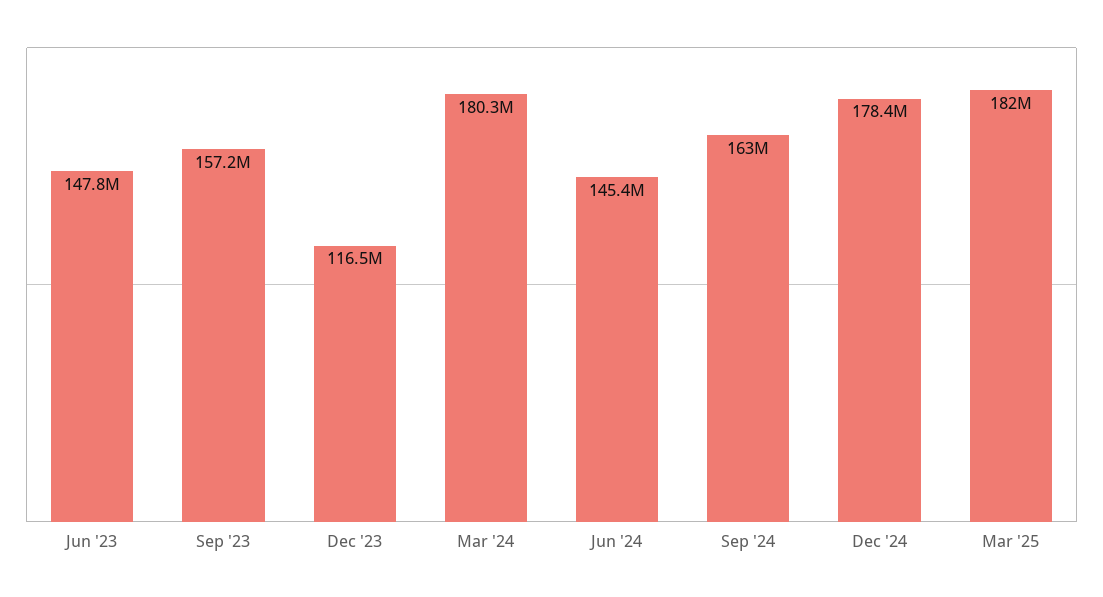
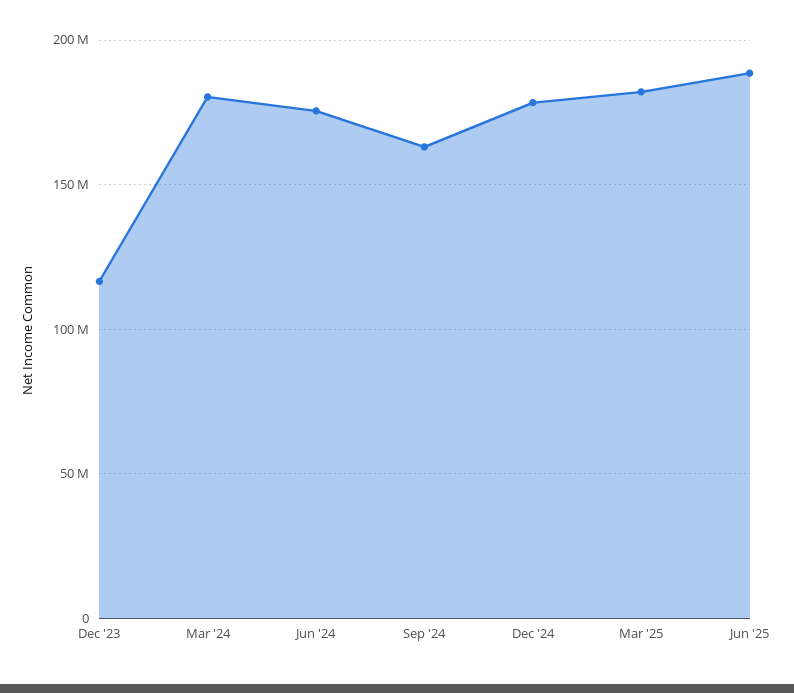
Jun '23: 147800000 -> none
Sep '23: 157200000 -> none
Jun '24: 145400000 -> 175000000
Jun '25: none -> 190000000

